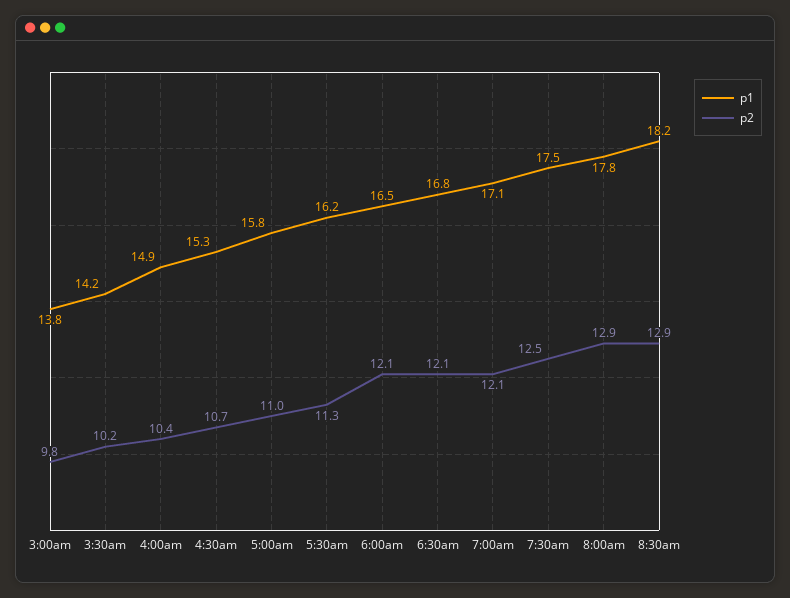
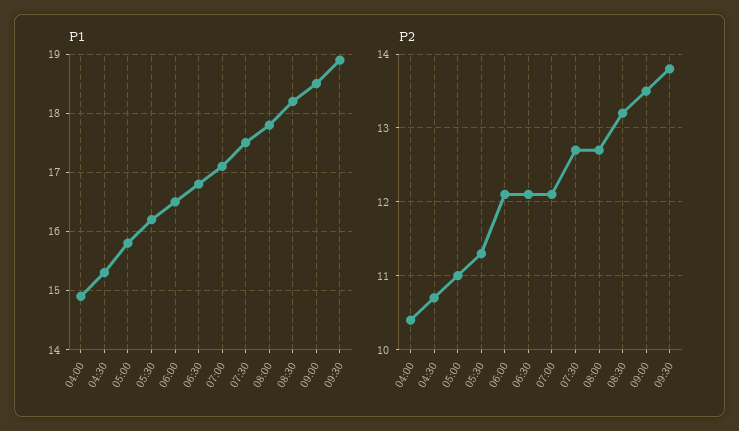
p1, 3:00am: 13.8 -> none
p2, 3:00am: 9.8 -> none
p1, 3:30am: 14.2 -> none
p2, 3:30am: 10.2 -> none
p2, 7:30am: 12.5 -> 12.7
p2, 8:00am: 12.9 -> 12.7
p2, 8:30am: 12.9 -> 13.2
p1, 09:00: none -> 18.5
p1, 09:30: none -> 19
p2, 09:00: none -> 13.5
p2, 09:30: none -> 13.8

